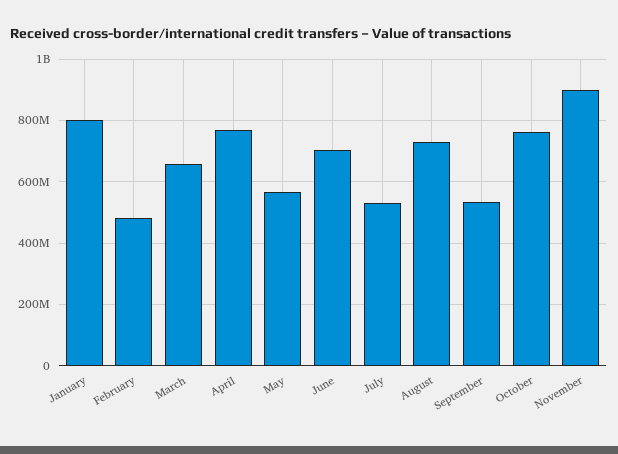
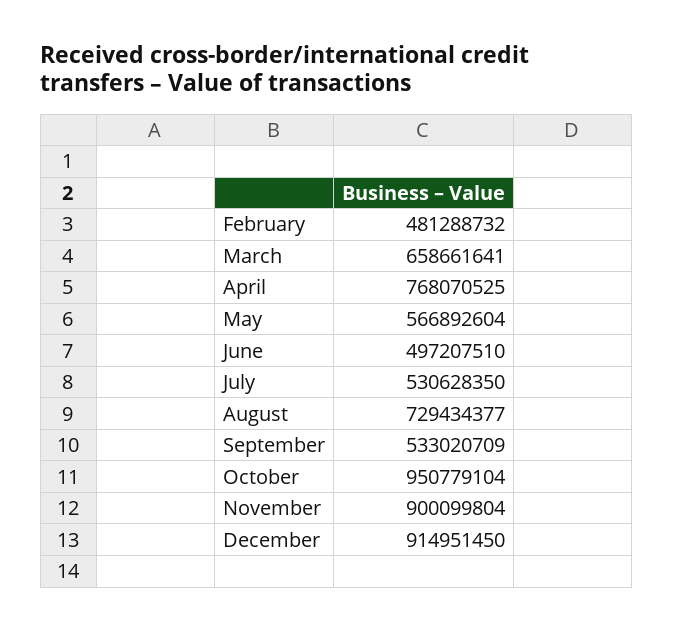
January: 800000000 -> none
June: 700000000 -> 497207510
October: 760000000 -> 950779104
December: none -> 914951450

